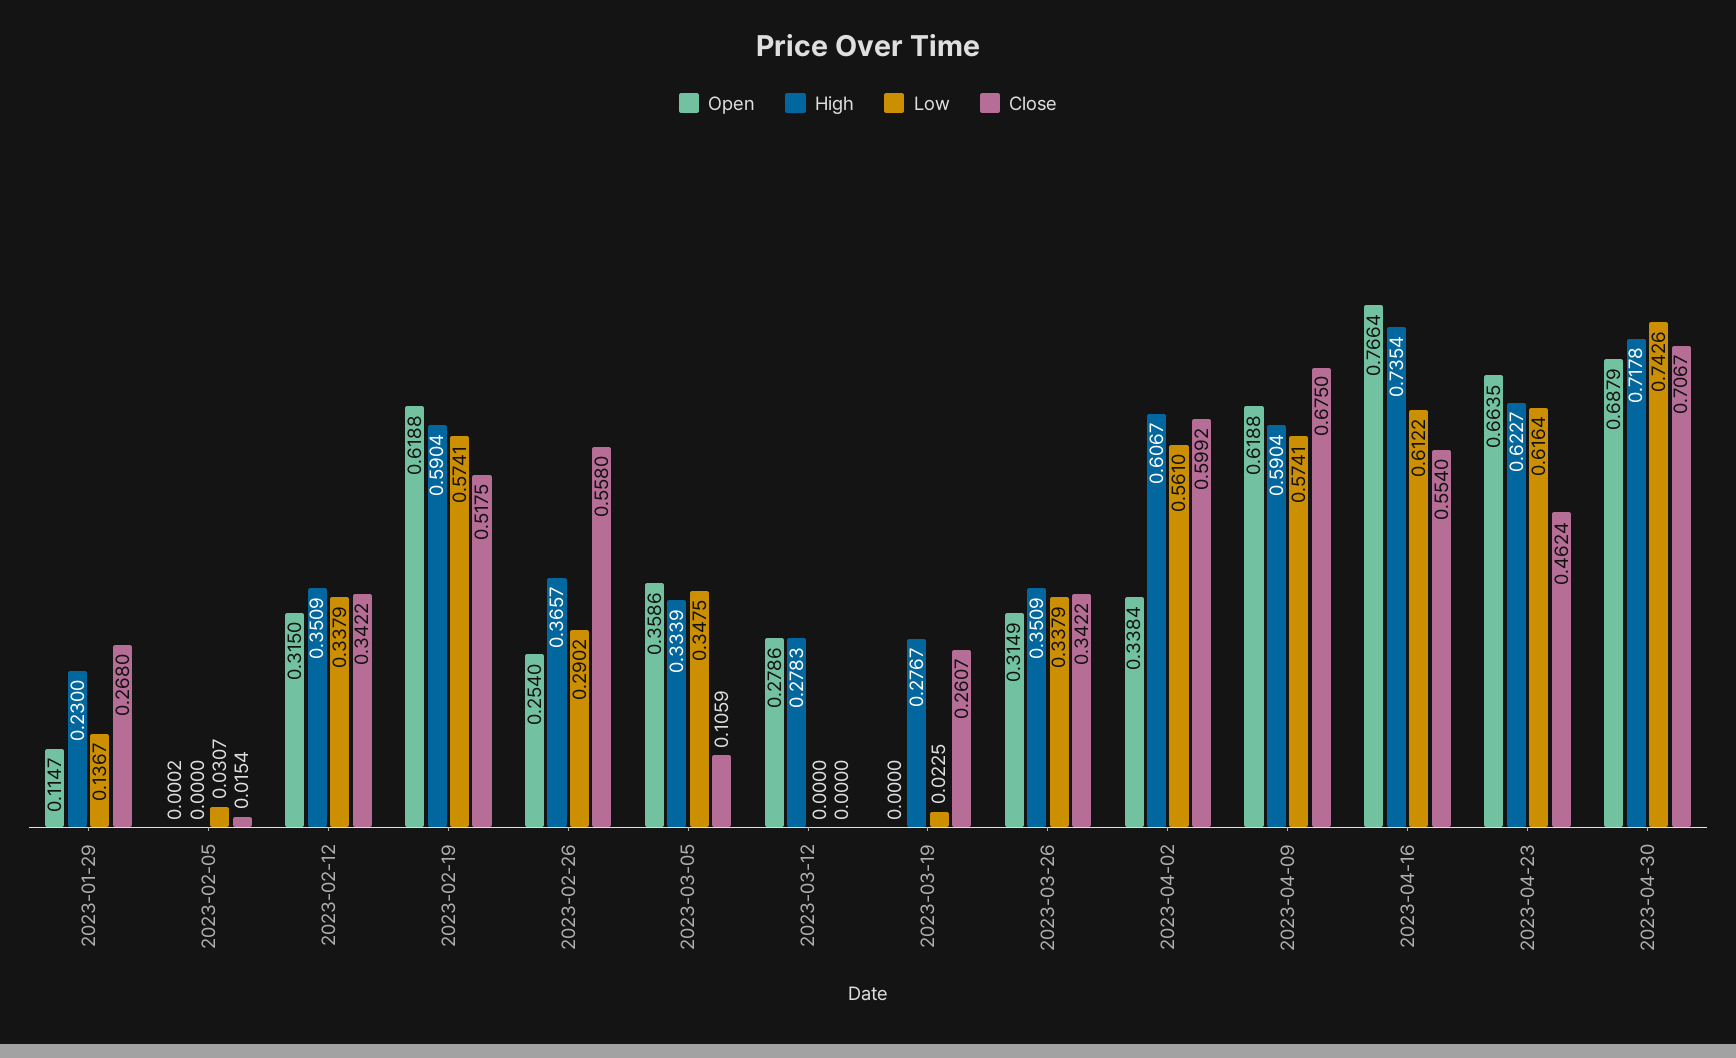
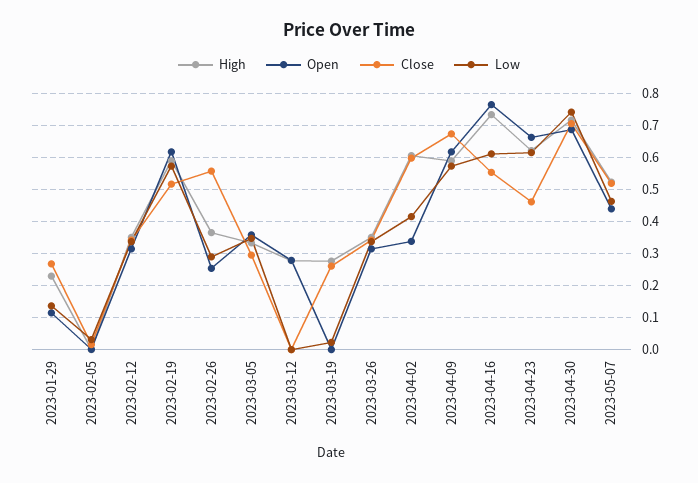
Close, 2023-03-05: 0.1059 -> 0.3
Low, 2023-04-02: 0.561 -> 0.42
High, 2023-05-07: none -> 0.52
Open, 2023-05-07: none -> 0.44
Close, 2023-05-07: none -> 0.52
Low, 2023-05-07: none -> 0.46

